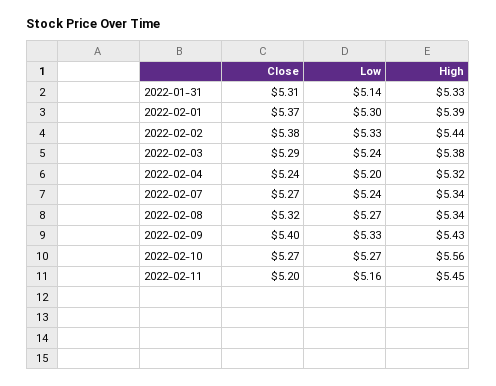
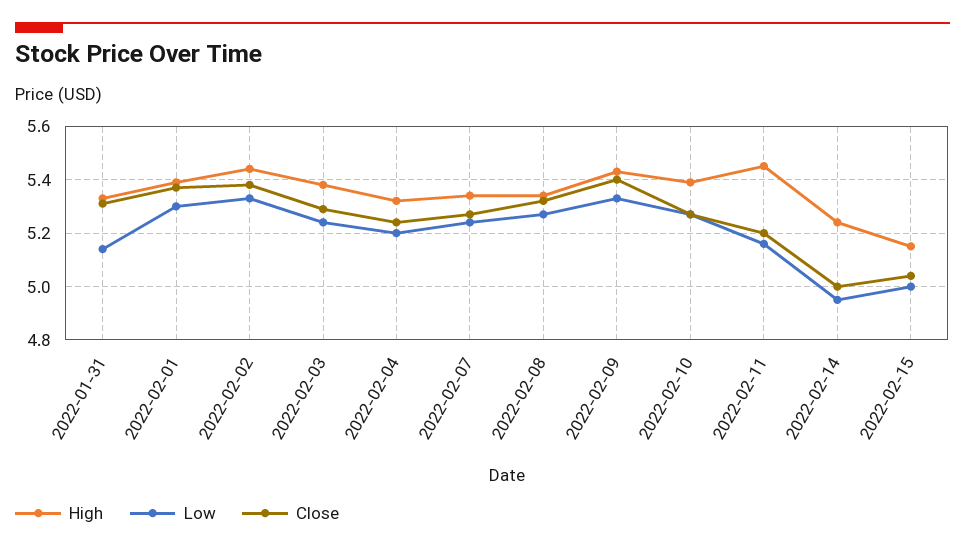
High, 2022-02-10: 5.56 -> 5.4
High, 2022-02-14: none -> 5.25
Low, 2022-02-14: none -> 4.95
Close, 2022-02-14: none -> 5
High, 2022-02-15: none -> 5.15
Low, 2022-02-15: none -> 5
Close, 2022-02-15: none -> 5.05

